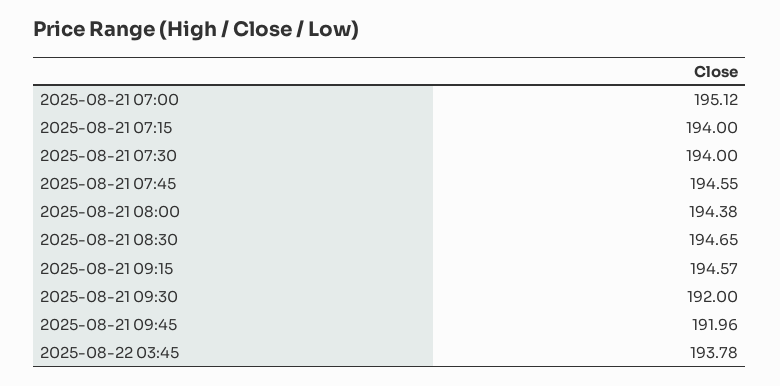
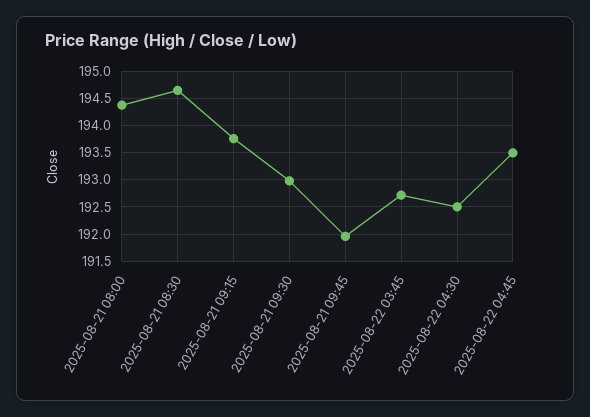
2025-08-21 07:00: 195.12 -> none
2025-08-21 07:15: 194 -> none
2025-08-21 07:30: 194 -> none
2025-08-21 07:45: 194.55 -> none
2025-08-21 09:15: 194.57 -> 193.75
2025-08-21 09:30: 192 -> 193
2025-08-22 03:45: 193.78 -> 192.75
2025-08-22 04:30: none -> 192.5
2025-08-22 04:45: none -> 193.5

